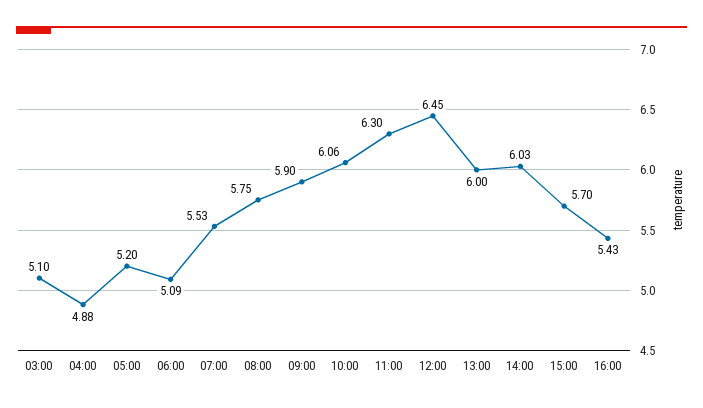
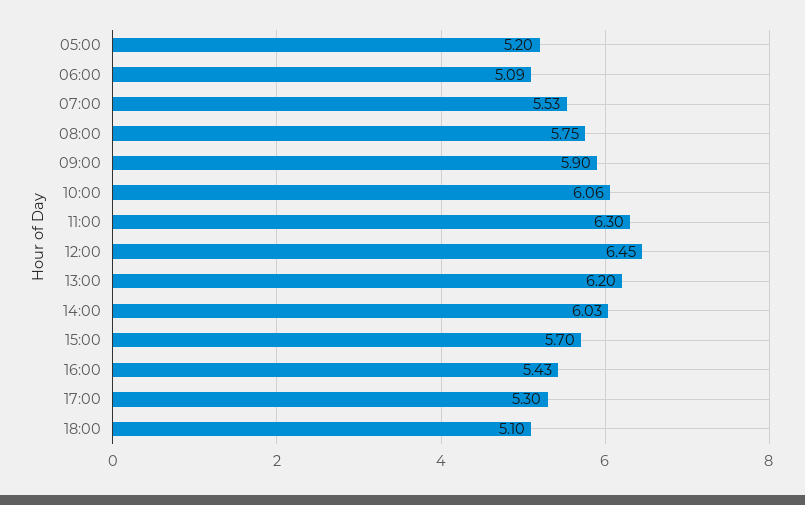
03:00: 5.1 -> none
04:00: 4.88 -> none
13:00: 6 -> 6.2
17:00: none -> 5.3
18:00: none -> 5.1

